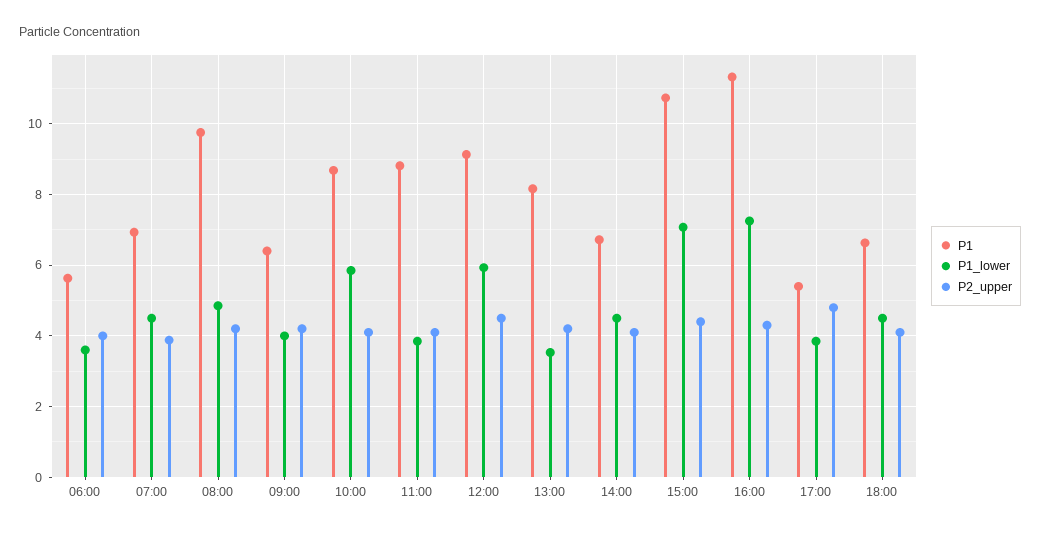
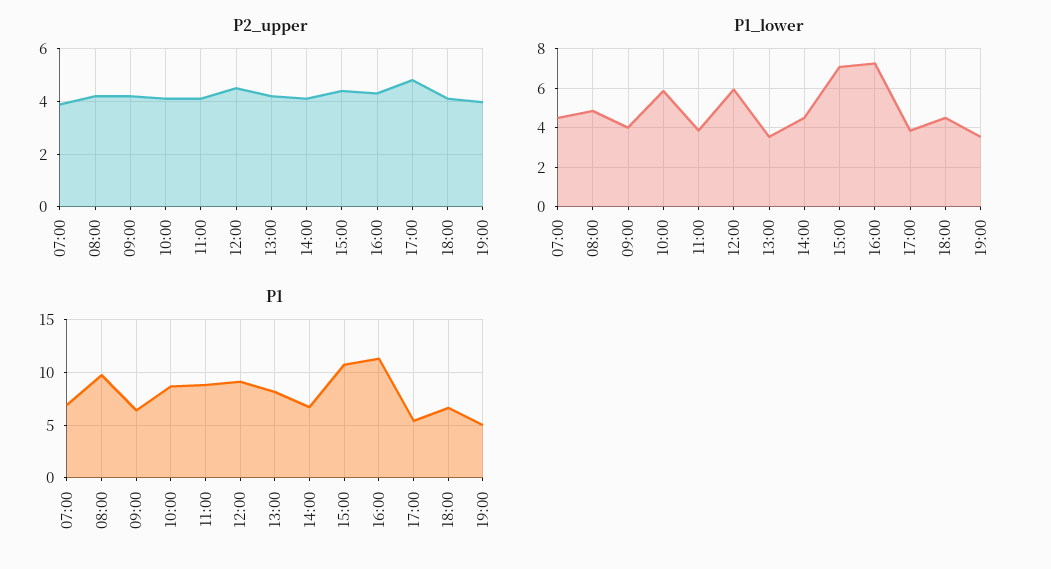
P1, 06:00: 5.6 -> none
P1_lower, 06:00: 3.6 -> none
P2_upper, 06:00: 4 -> none
P2_upper, 19:00: none -> 4
P1_lower, 19:00: none -> 3.5
P1, 19:00: none -> 5

